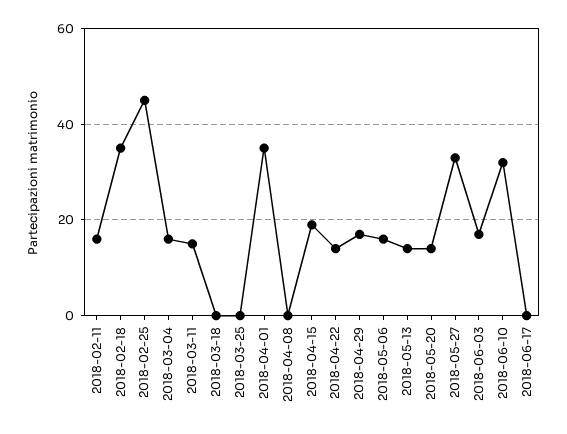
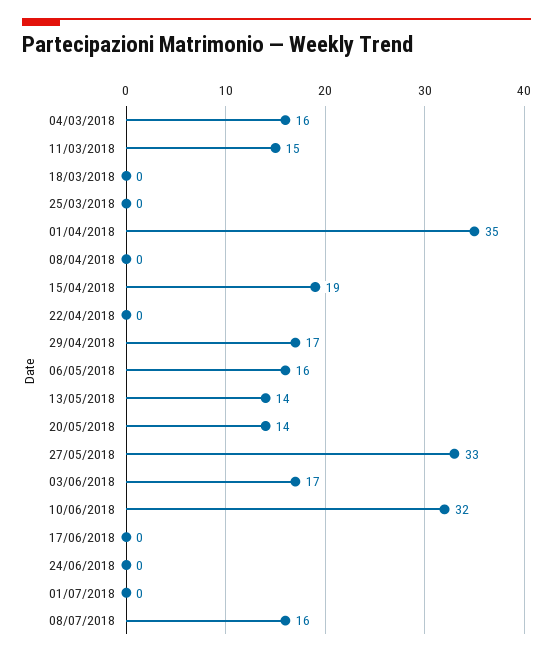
2018-02-11: 15 -> none
2018-02-18: 35 -> none
2018-02-25: 45 -> none
2018-04-22: 15 -> 0
24/06/2018: none -> 0
01/07/2018: none -> 0
08/07/2018: none -> 16

